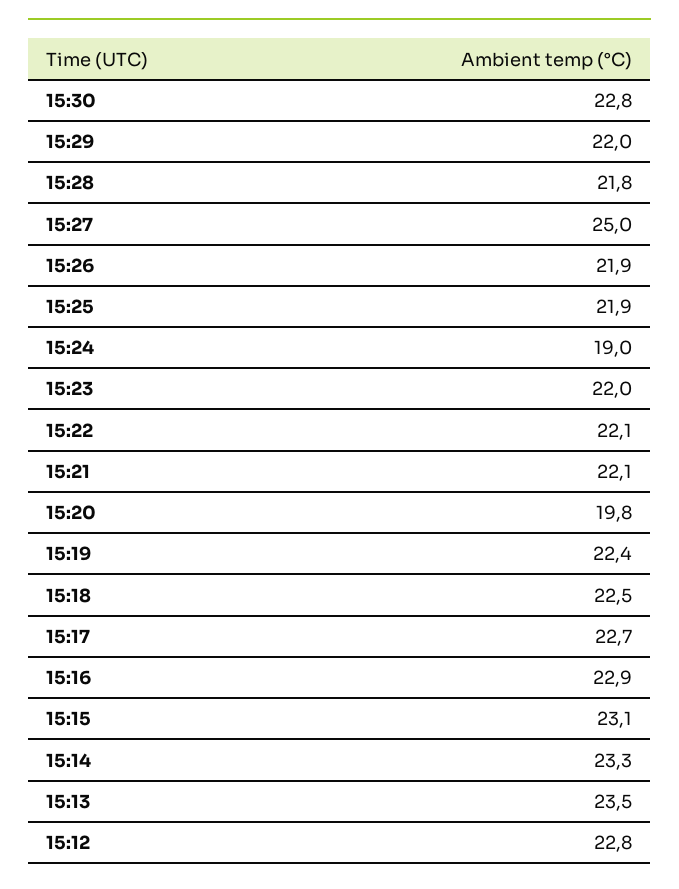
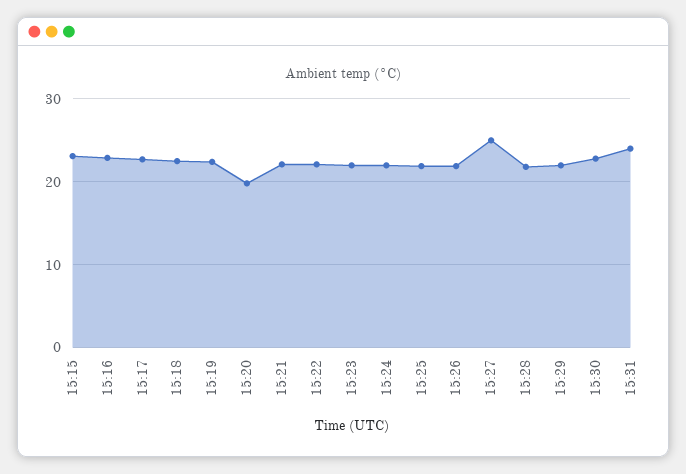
15:24: 19 -> 22
15:14: 23.3 -> none
15:13: 23.5 -> none
15:12: 22.8 -> none
15:31: none -> 24

